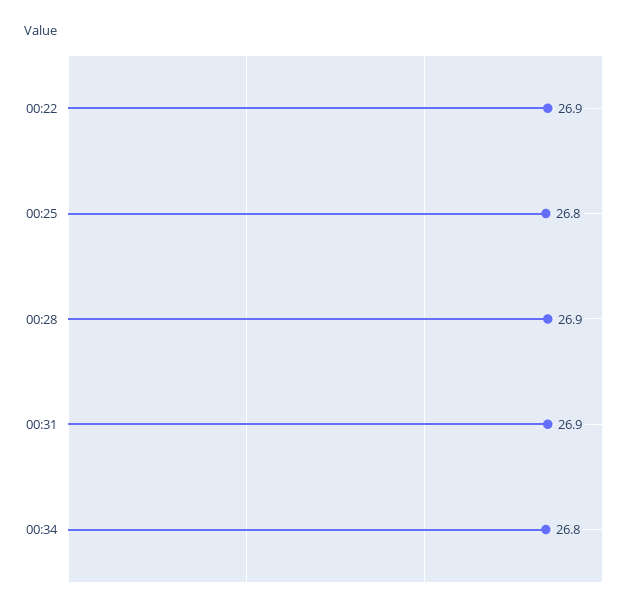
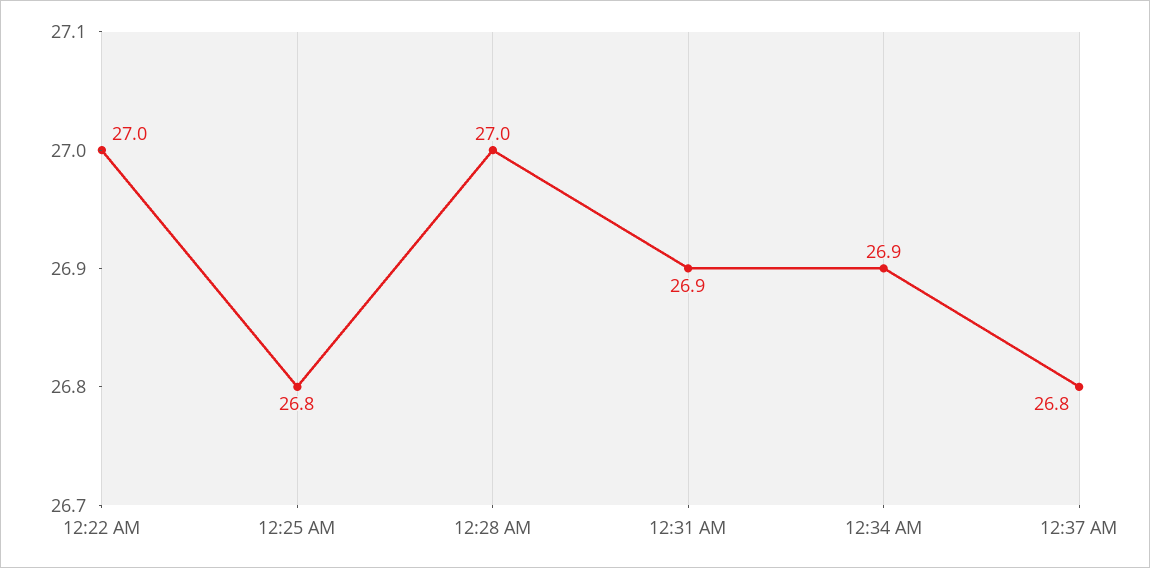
00:22: 26.9 -> 27
00:28: 26.9 -> 27
00:34: 26.8 -> 26.9
12:37 AM: none -> 26.8

